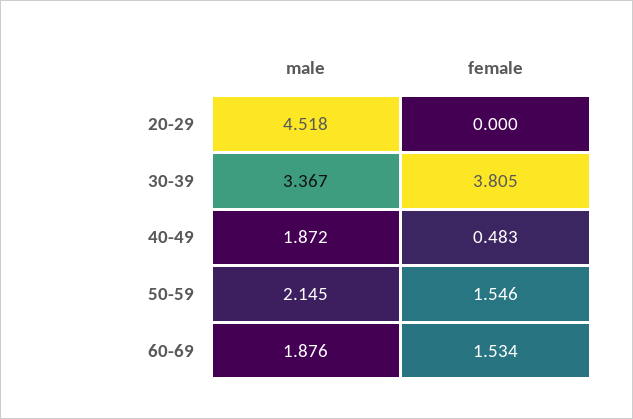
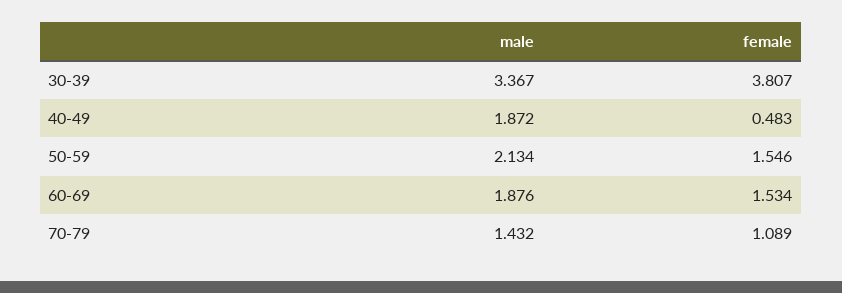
male, 20-29: 4.518 -> none
female, 20-29: 0 -> none
female, 30-39: 3.805 -> 3.807
male, 50-59: 2.145 -> 2.134
male, 70-79: none -> 1.432
female, 70-79: none -> 1.089

